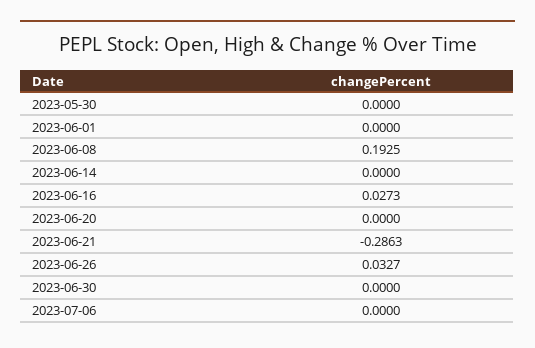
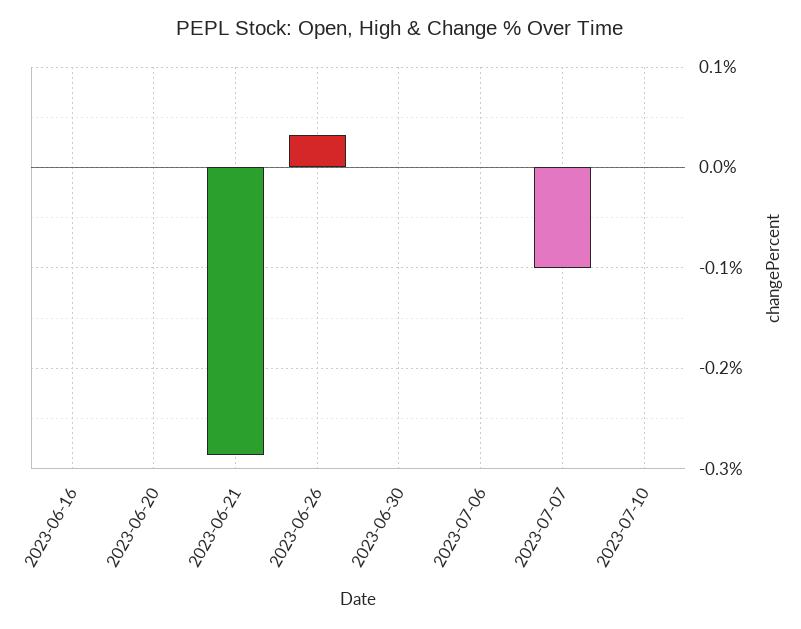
2023-05-30: 0 -> none
2023-06-01: 0 -> none
2023-06-08: 0.1925 -> none
2023-06-14: 0 -> none
2023-06-16: 0.0273 -> 0
2023-07-07: none -> -0.1
2023-07-10: none -> 0

